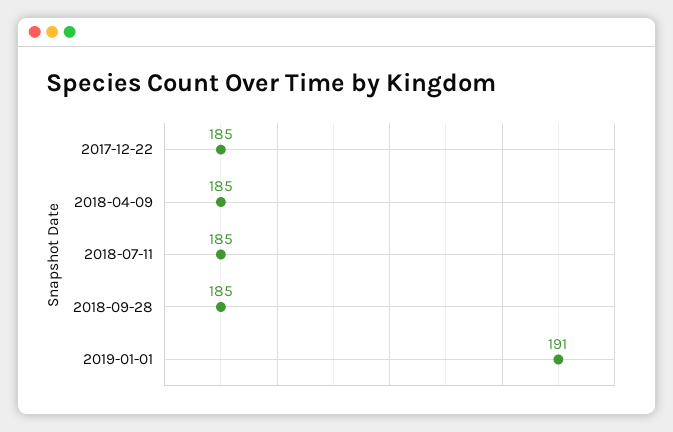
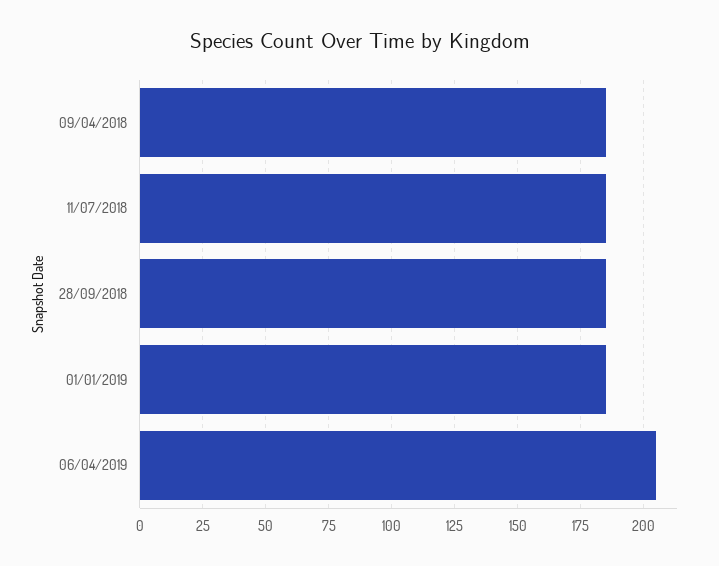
2017-12-22: 185 -> none
2019-01-01: 191 -> 185
06/04/2019: none -> 205

